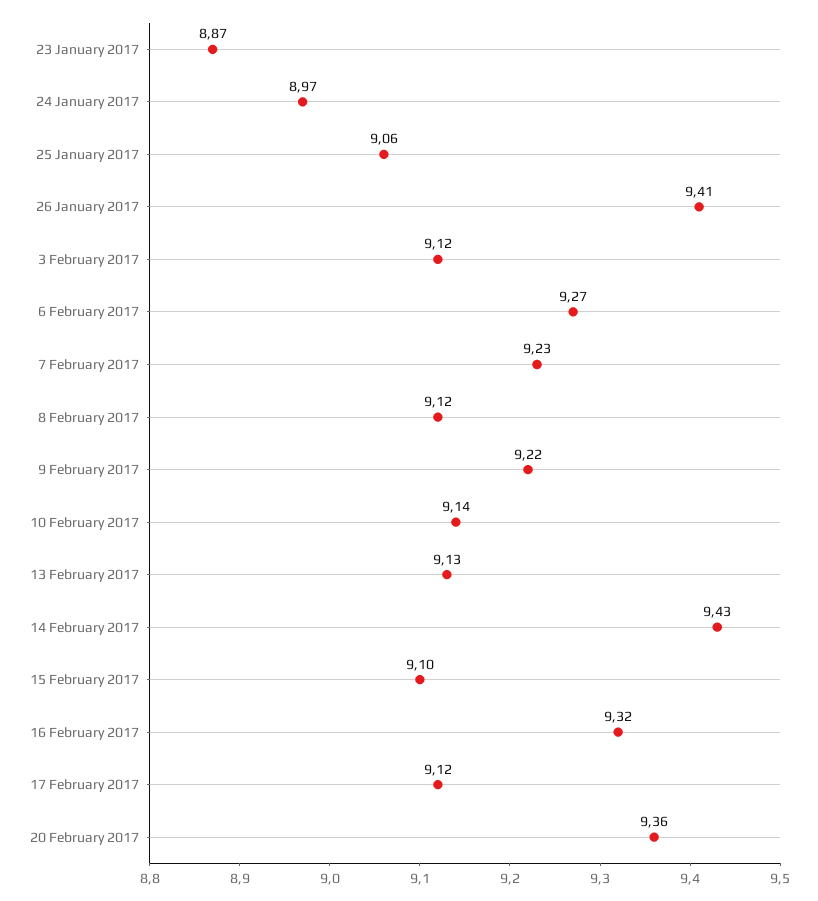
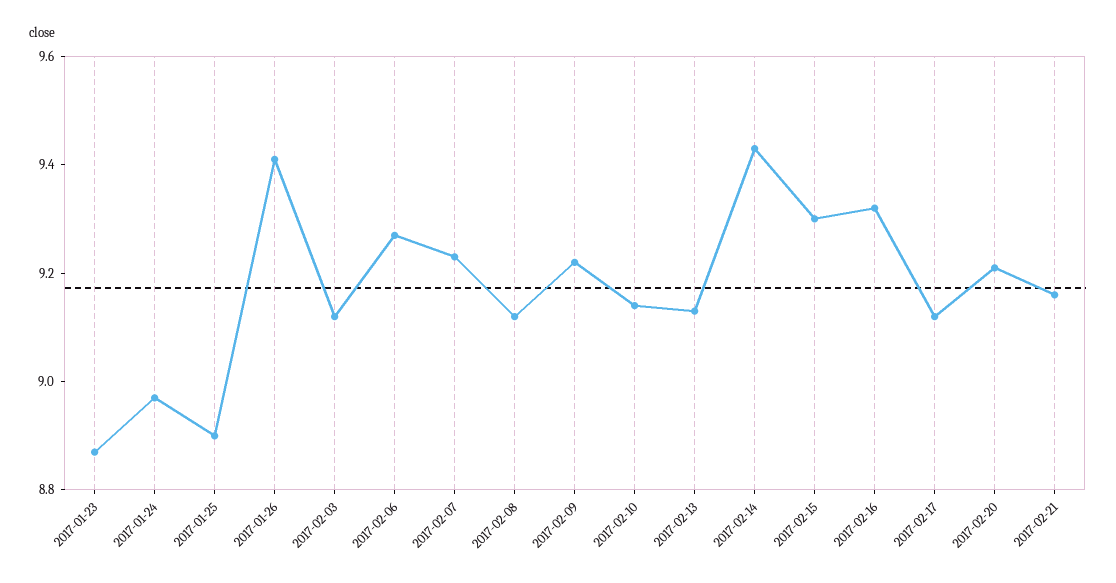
25 January 2017: 9.06 -> 8.9
15 February 2017: 9.1 -> 9.3
20 February 2017: 9.36 -> 9.2
2017-02-21: none -> 9.15

